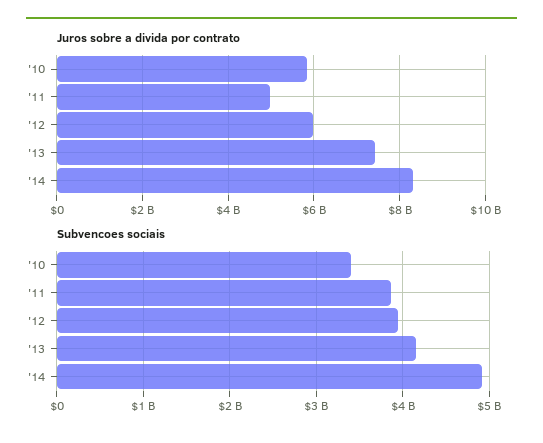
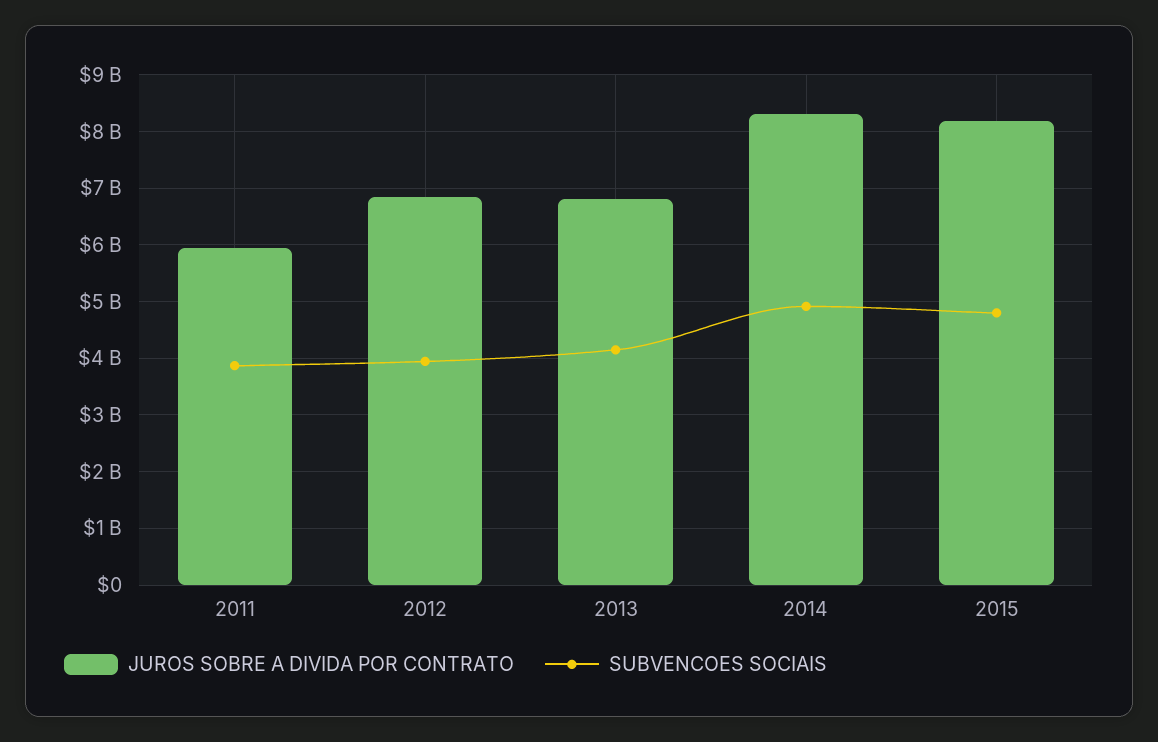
Juros sobre a divida por contrato, '10: 5800000000 -> none
Juros sobre a divida por contrato, '11: 5000000000 -> 6000000000
Juros sobre a divida por contrato, '12: 6000000000 -> 6800000000
Juros sobre a divida por contrato, '13: 7400000000 -> 6800000000
Subvencoes sociais, '10: 3400000000 -> none
Juros sobre a divida por contrato, 2015: none -> 8200000000
Subvencoes sociais, 2015: none -> 4800000000

